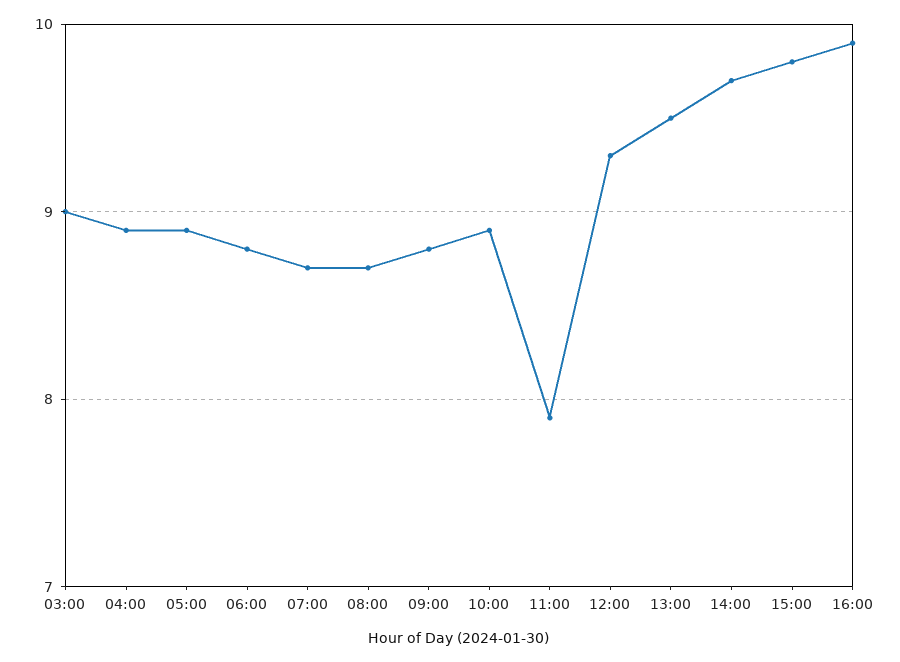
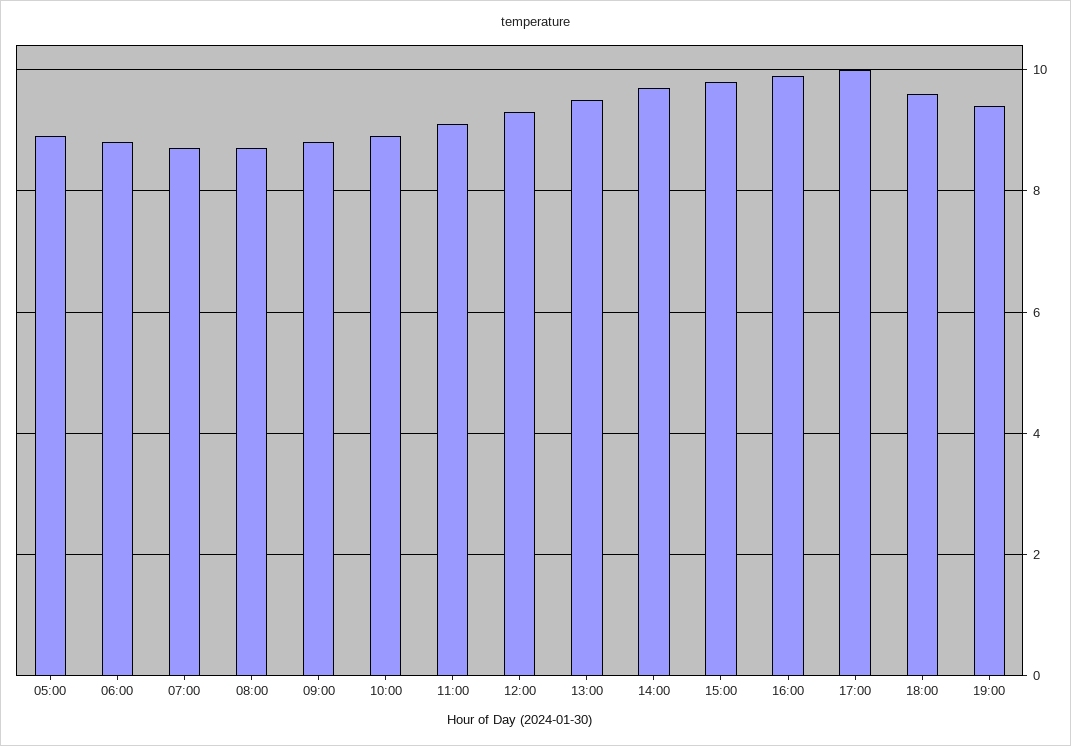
03:00: 9 -> none
04:00: 8.9 -> none
11:00: 7.9 -> 9
17:00: none -> 10
18:00: none -> 9.5
19:00: none -> 9.5

